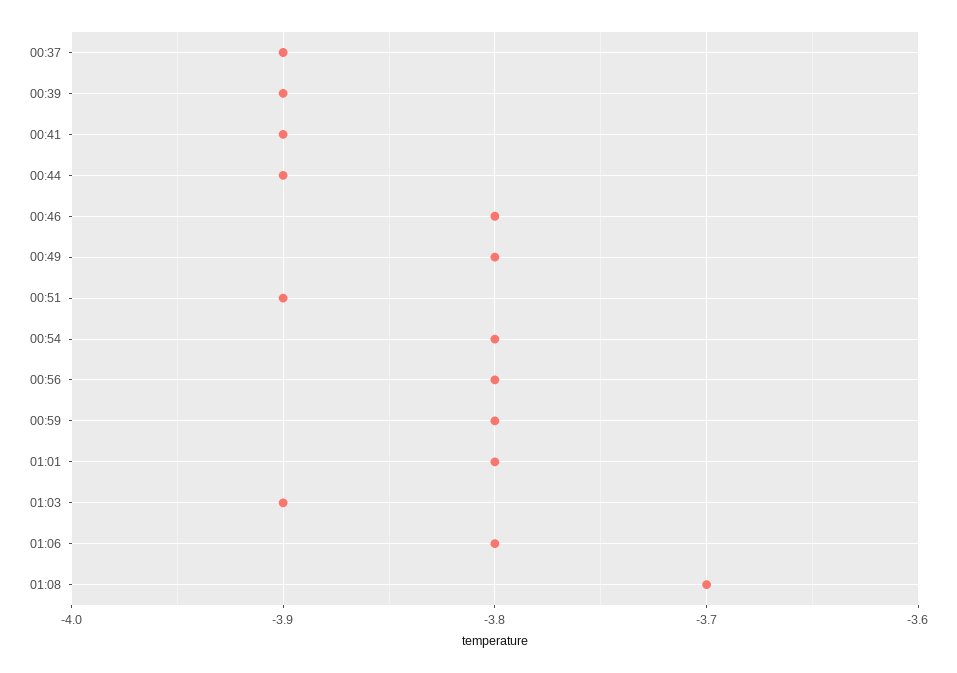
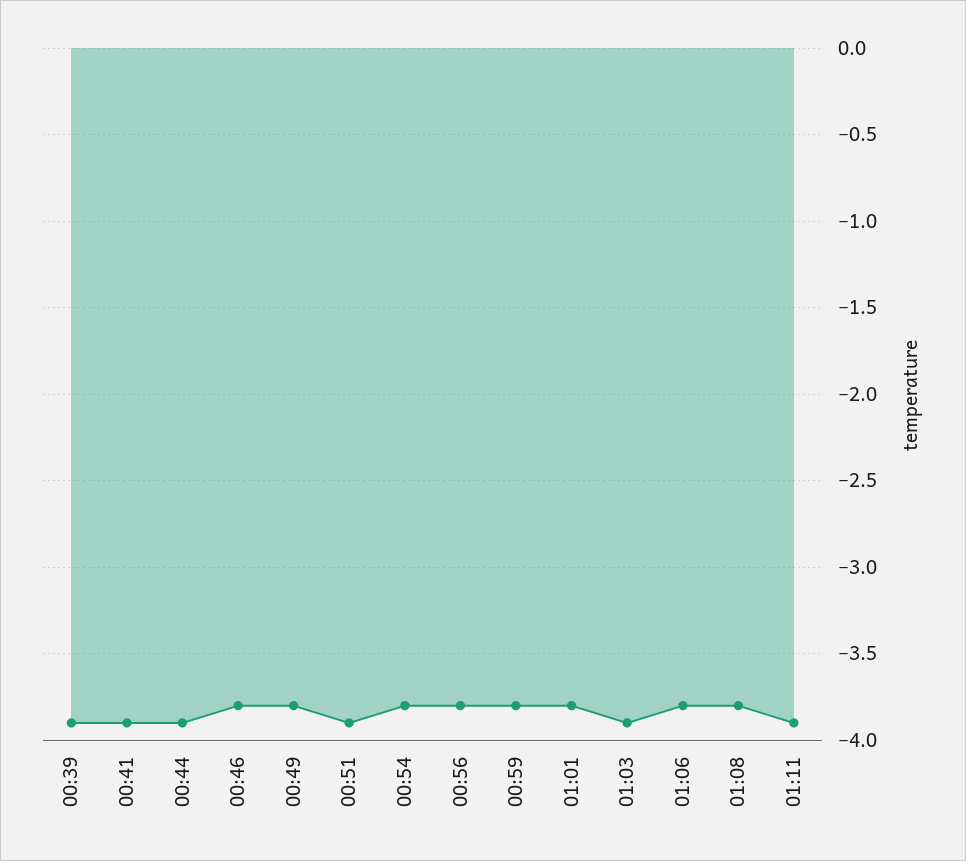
00:37: -3.9 -> none
01:08: -3.7 -> -3.8
01:11: none -> -3.9

